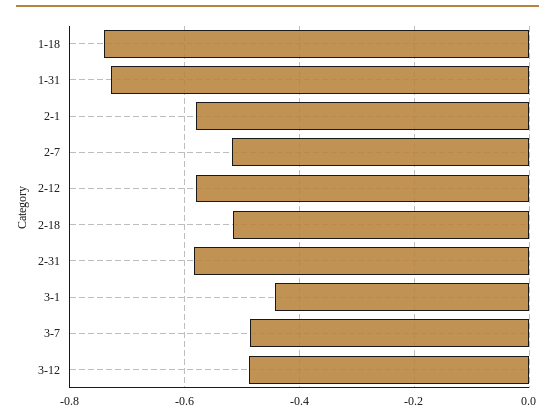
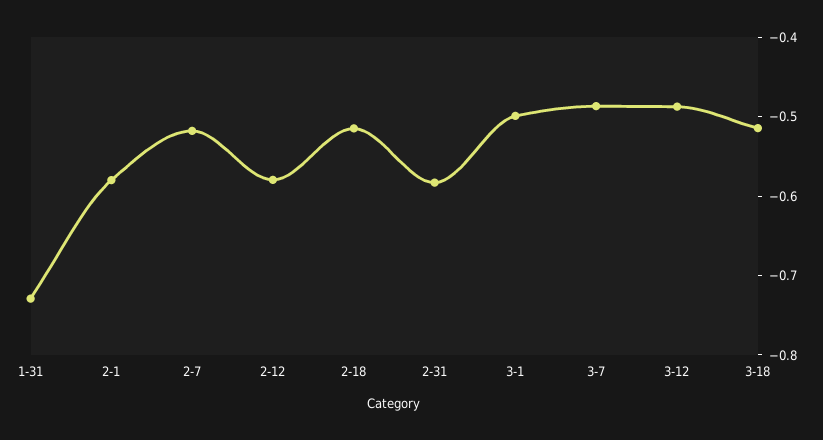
1-18: -0.74 -> none
3-1: -0.44 -> -0.5
3-18: none -> -0.52

